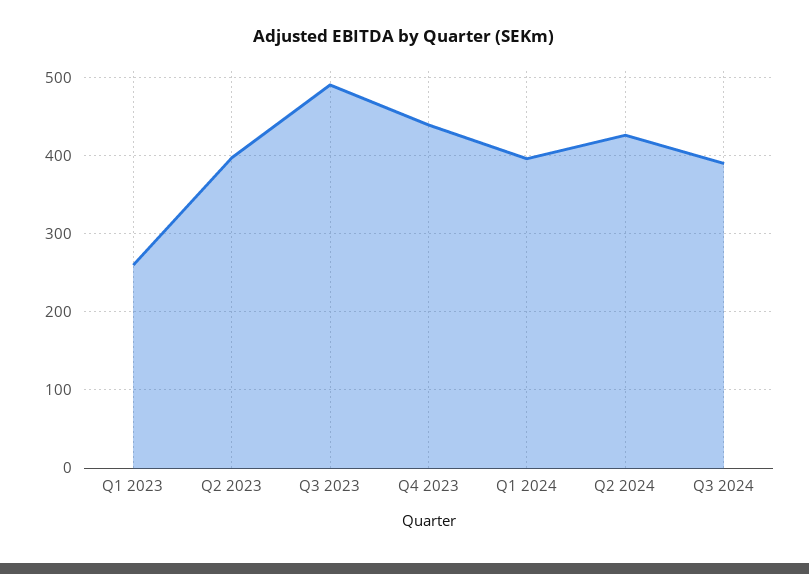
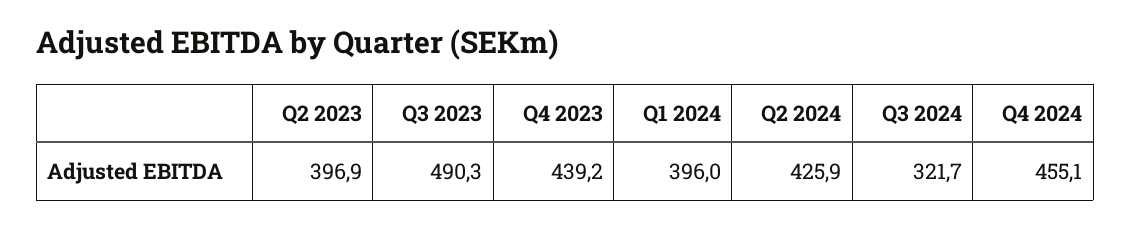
Q1 2023: 260 -> none
Q3 2024: 390 -> 321.7
Q4 2024: none -> 455.1

